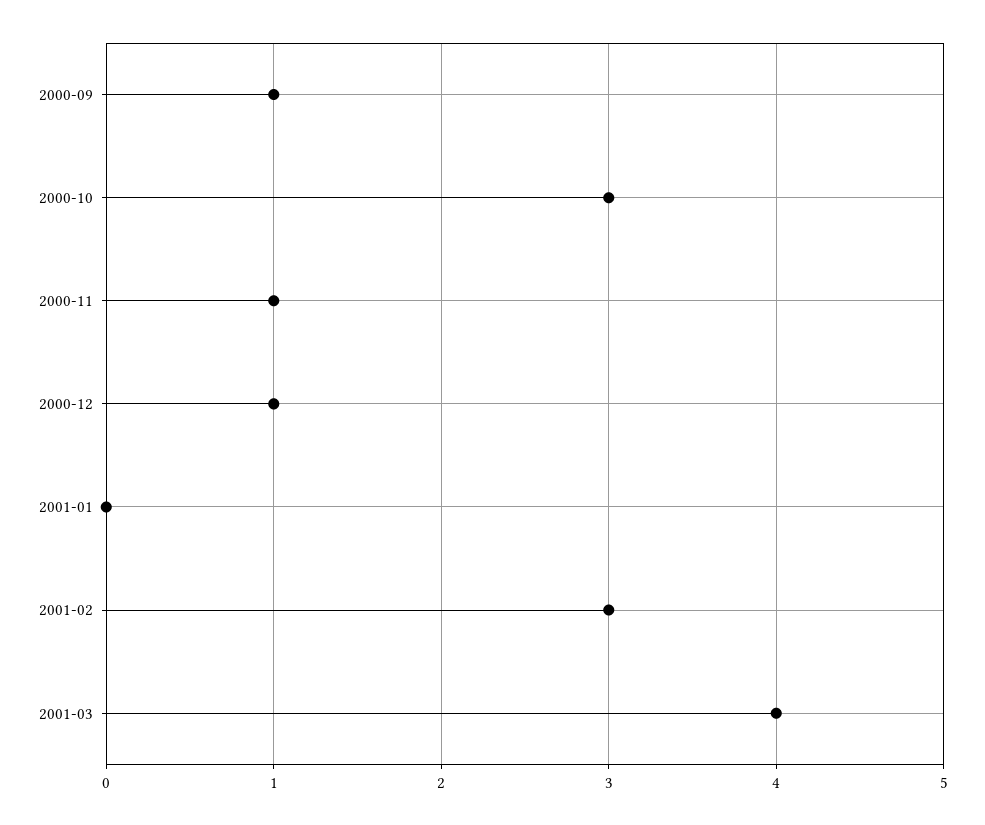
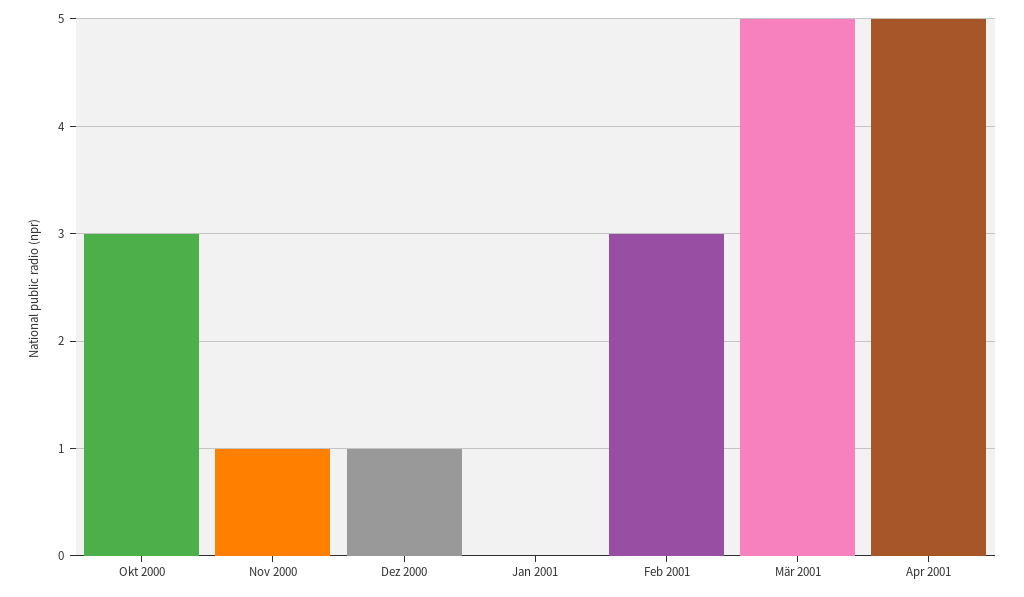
2000-09: 1 -> none
2001-03: 4 -> 5
Apr 2001: none -> 5

